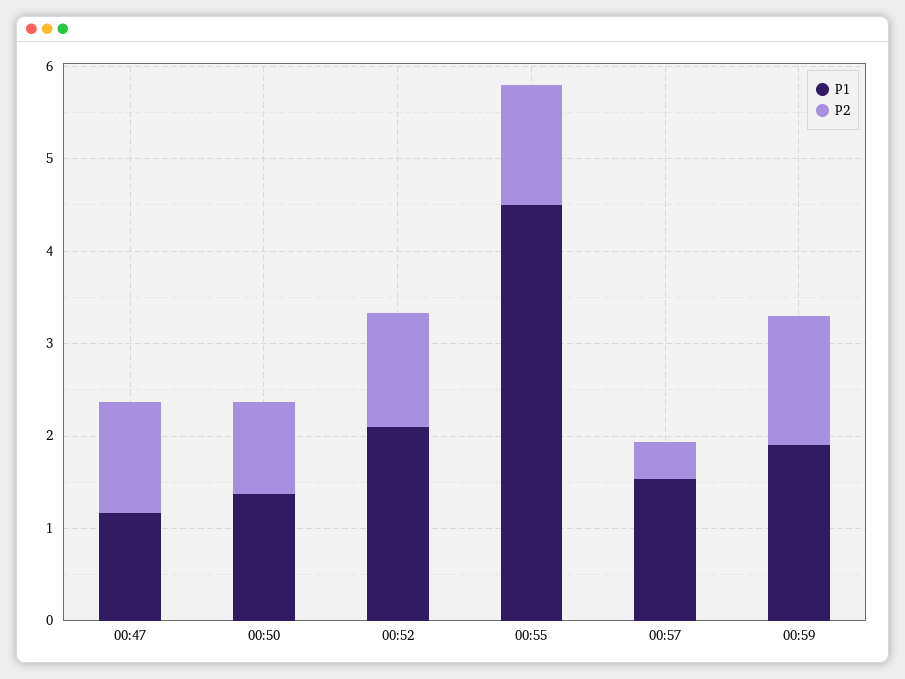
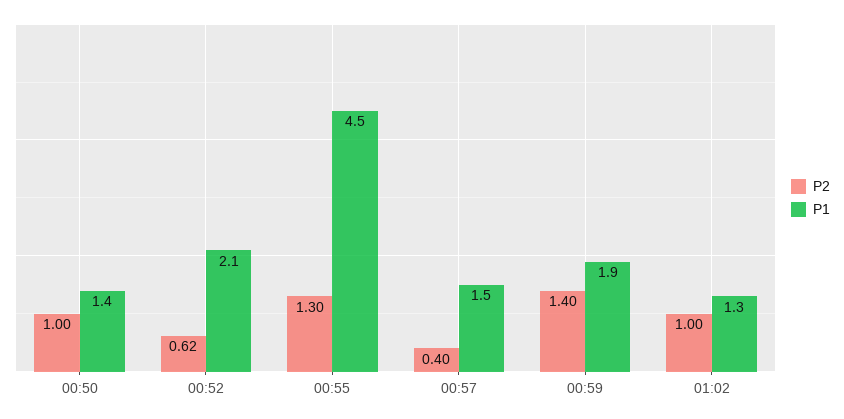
P1, 00:47: 1.2 -> none
P2, 00:47: 1.2 -> none
P2, 00:52: 1.2 -> 0.62
P2, 01:02: none -> 1
P1, 01:02: none -> 1.3

